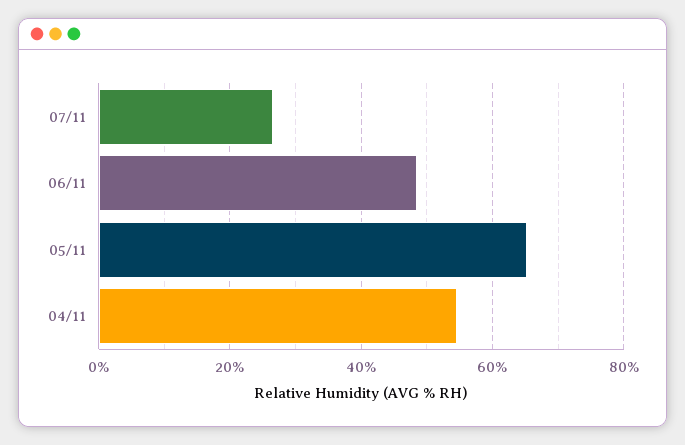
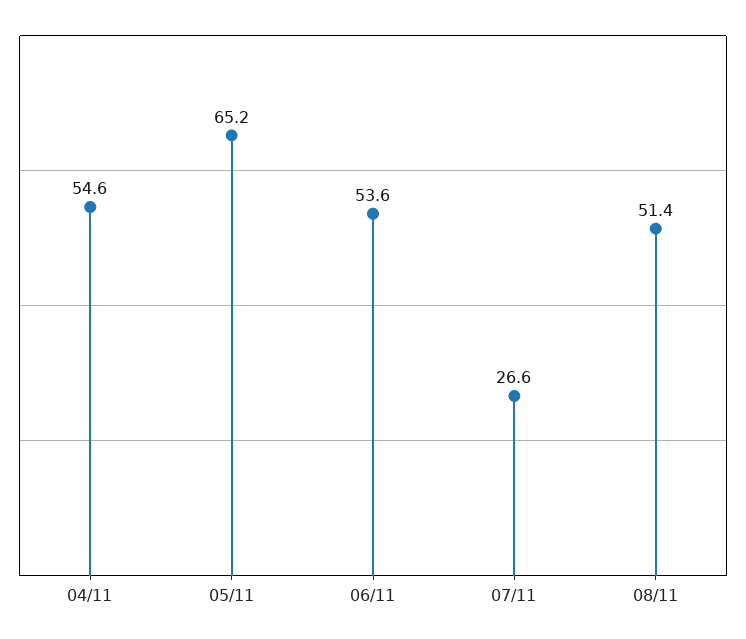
06/11: 48 -> 53.6
08/11: none -> 51.4

